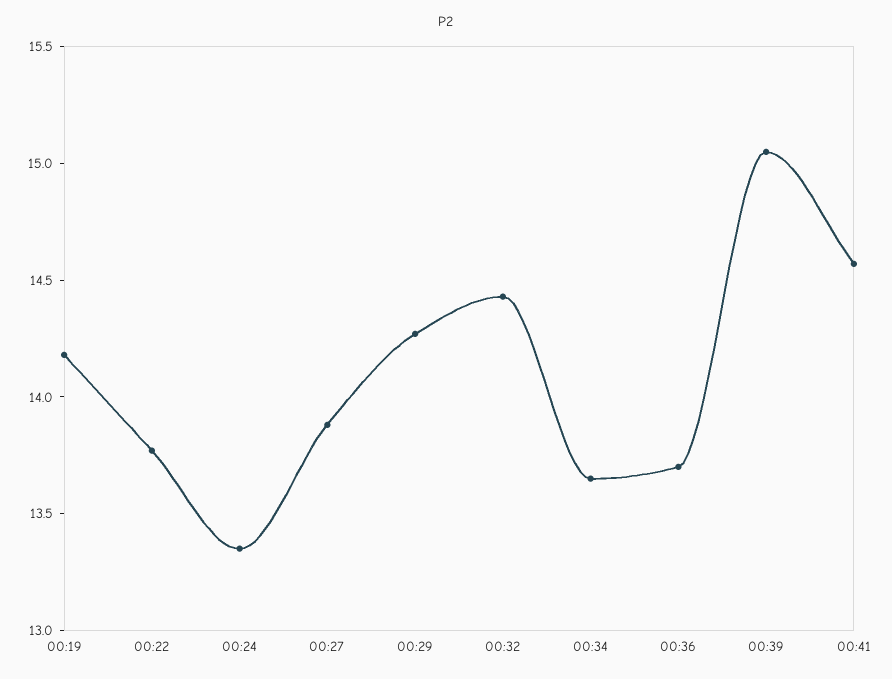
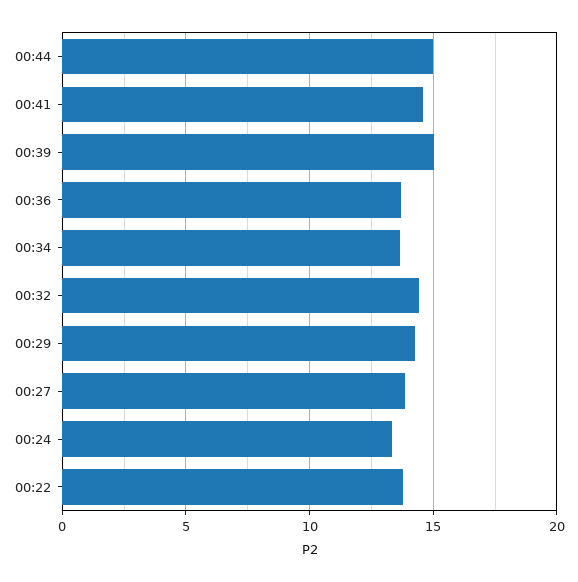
00:19: 14.2 -> none
00:44: none -> 15

